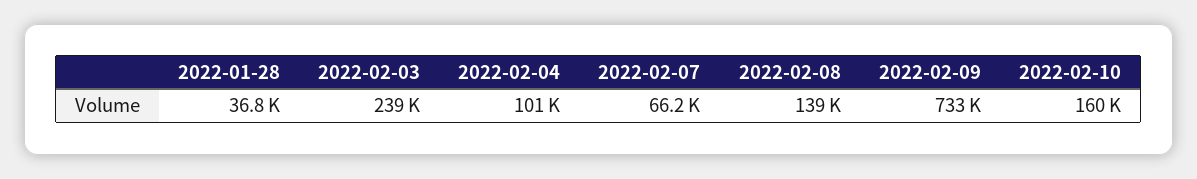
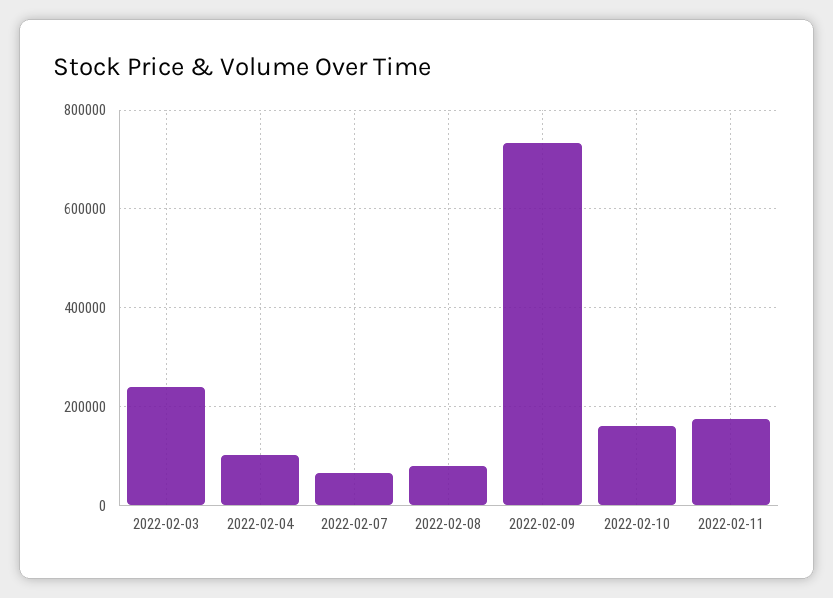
2022-01-28: 36800 -> none
2022-02-08: 139000 -> 80000
2022-02-11: none -> 180000

